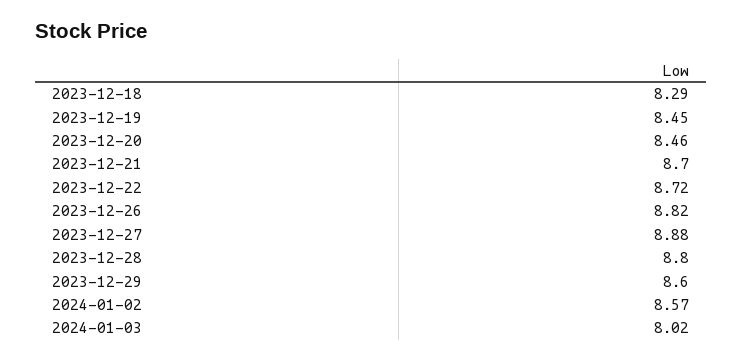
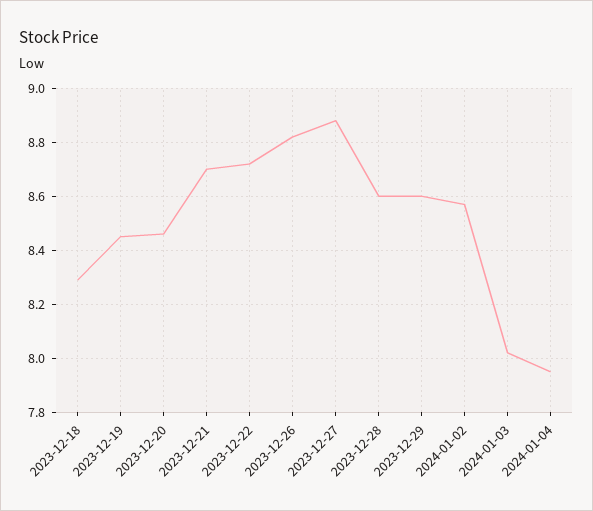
2023-12-28: 8.8 -> 8.6
2024-01-04: none -> 7.95

